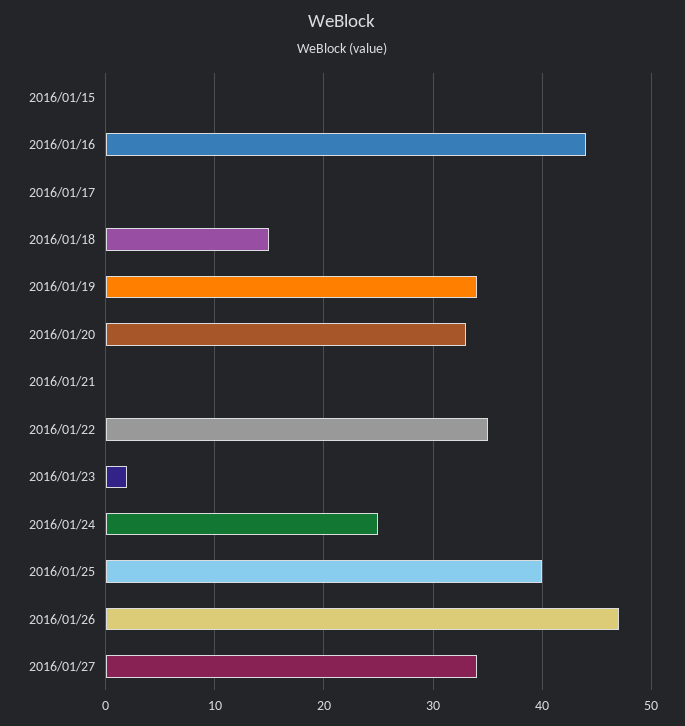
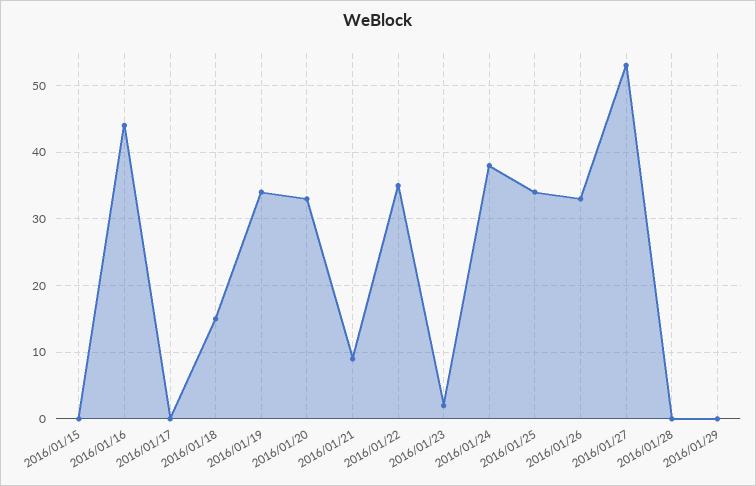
2016/01/21: 0 -> 9
2016/01/24: 25 -> 38
2016/01/25: 40 -> 34
2016/01/26: 47 -> 33
2016/01/27: 34 -> 53
2016/01/28: none -> 0
2016/01/29: none -> 0

